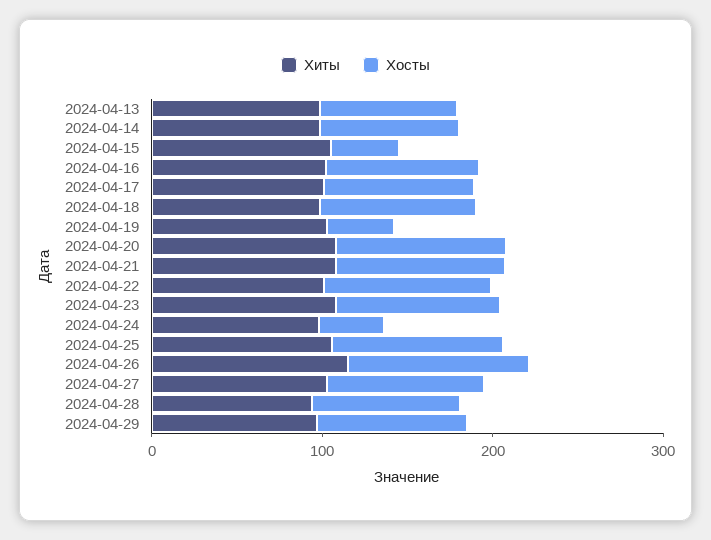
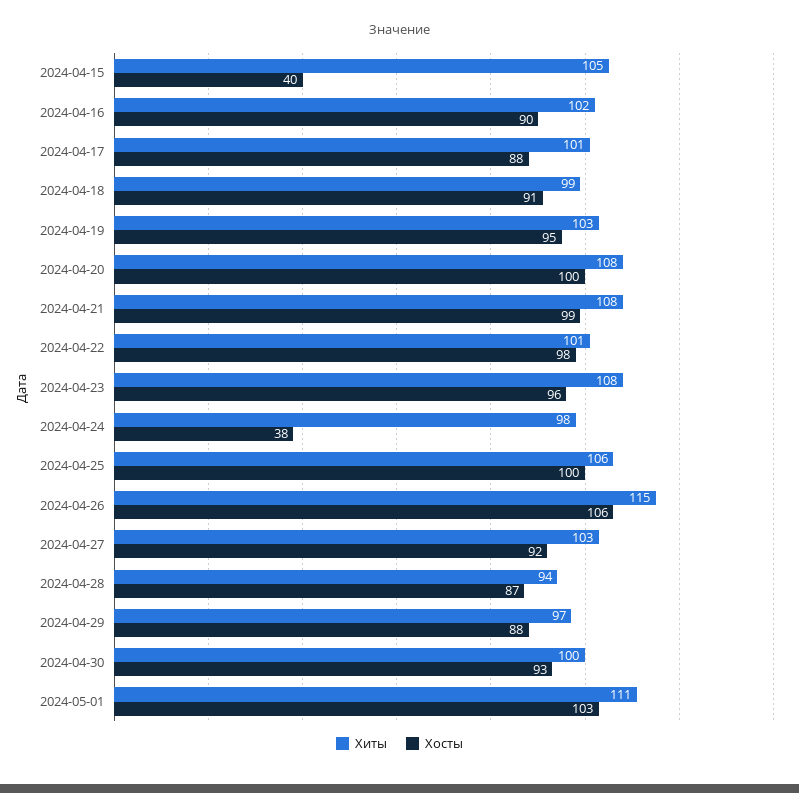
Хиты, 2024-04-13: 100 -> none
Хосты, 2024-04-13: 80 -> none
Хиты, 2024-04-14: 100 -> none
Хосты, 2024-04-14: 80 -> none
Хосты, 2024-04-19: 40 -> 95
Хиты, 2024-04-30: none -> 100
Хосты, 2024-04-30: none -> 93
Хиты, 2024-05-01: none -> 111
Хосты, 2024-05-01: none -> 103

